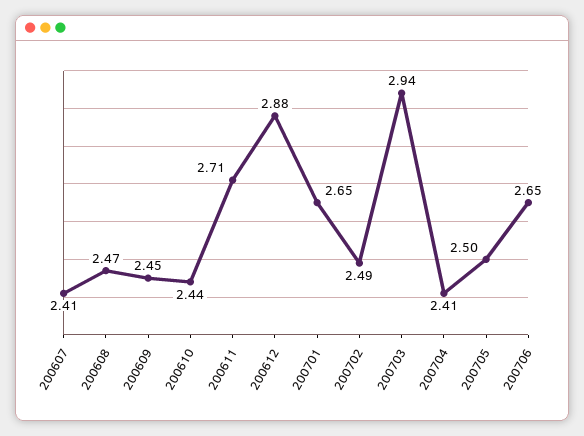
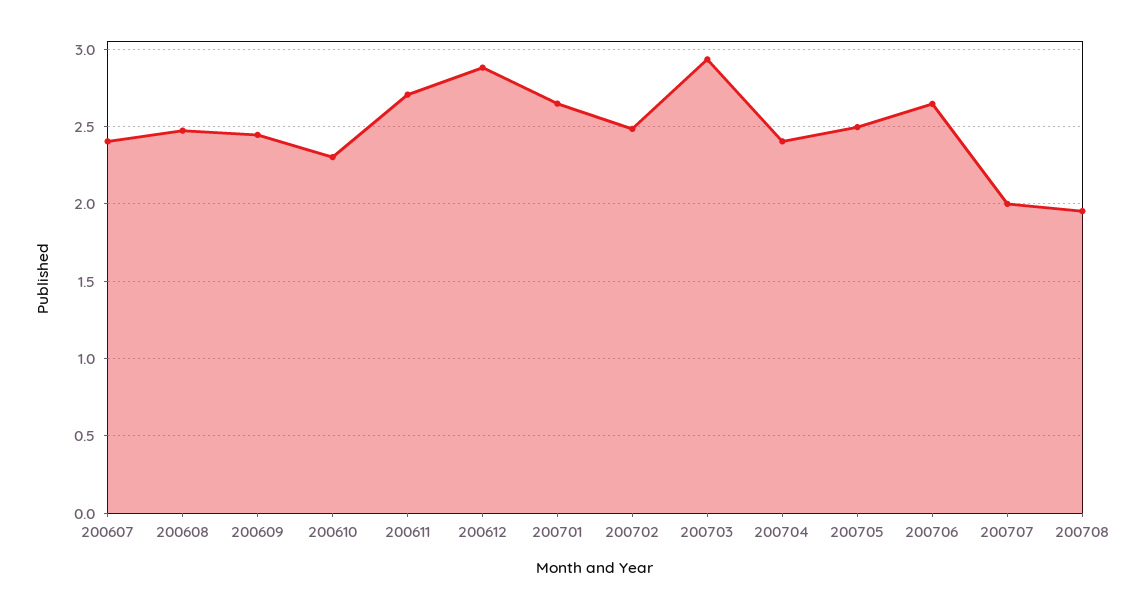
200610: 2.44 -> 2.3
200707: none -> 2
200708: none -> 1.95

